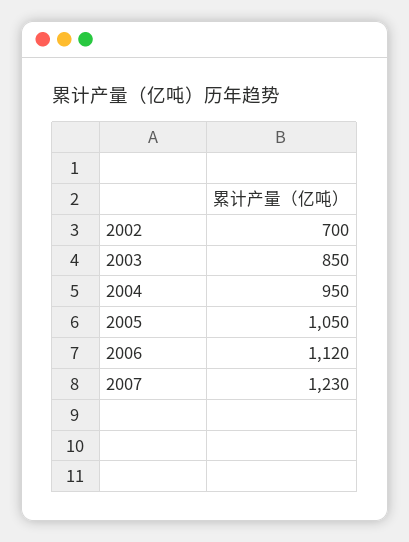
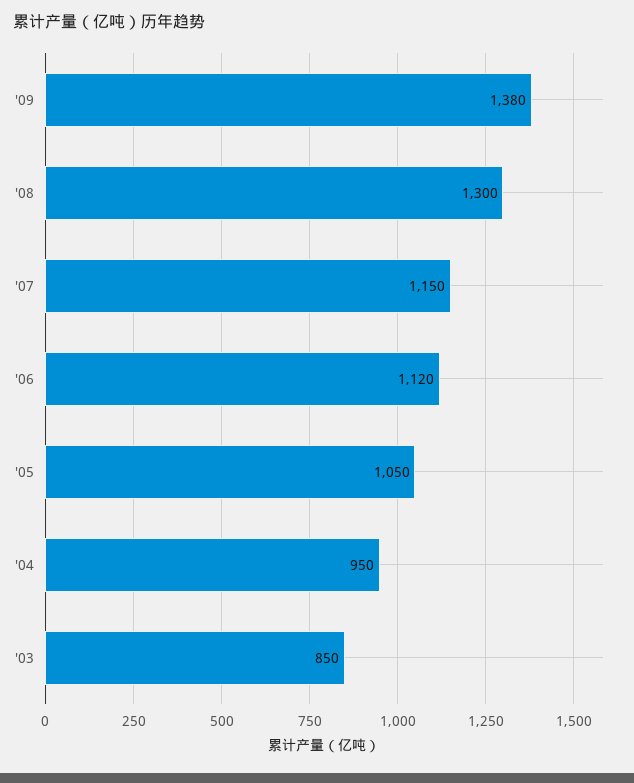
2002: 700 -> none
2007: 1230 -> 1150
'09: none -> 1380
'08: none -> 1300

